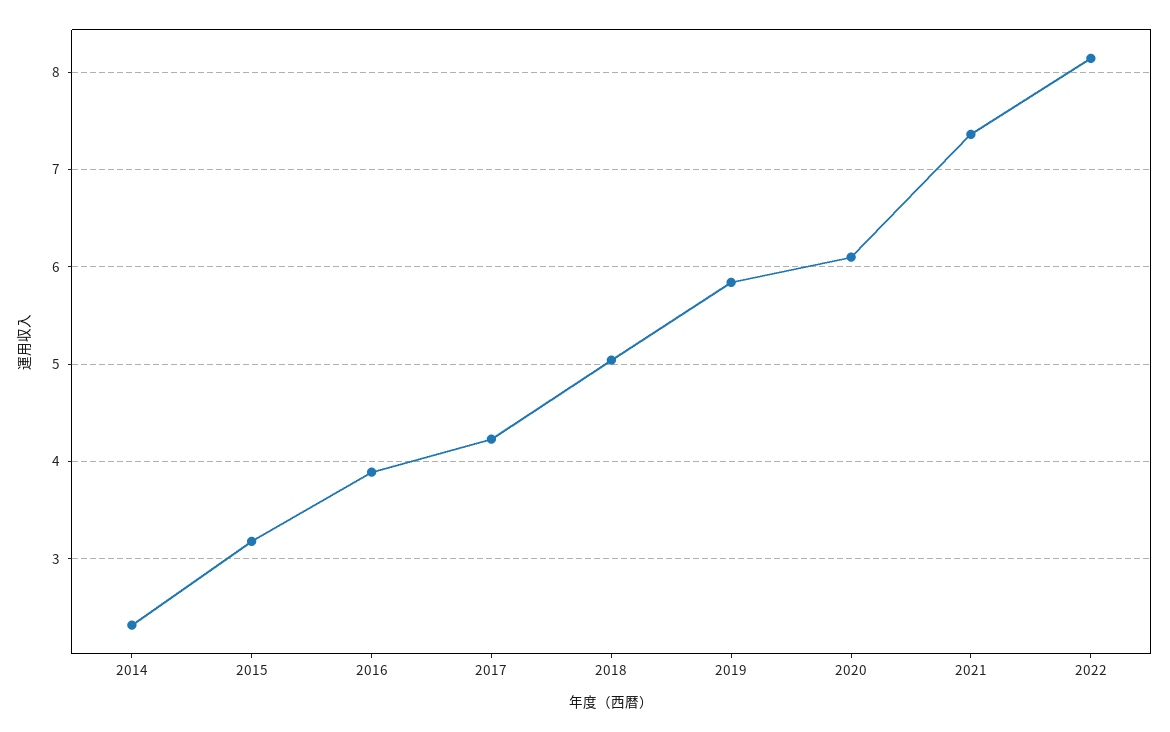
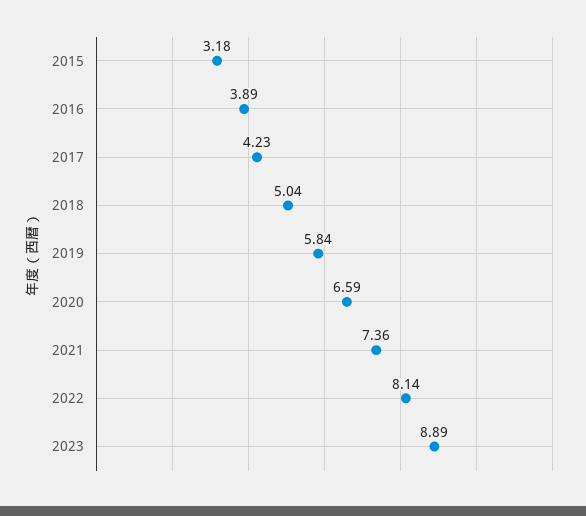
2014: 2.3 -> none
2020: 6.1 -> 6.59
2023: none -> 8.89

